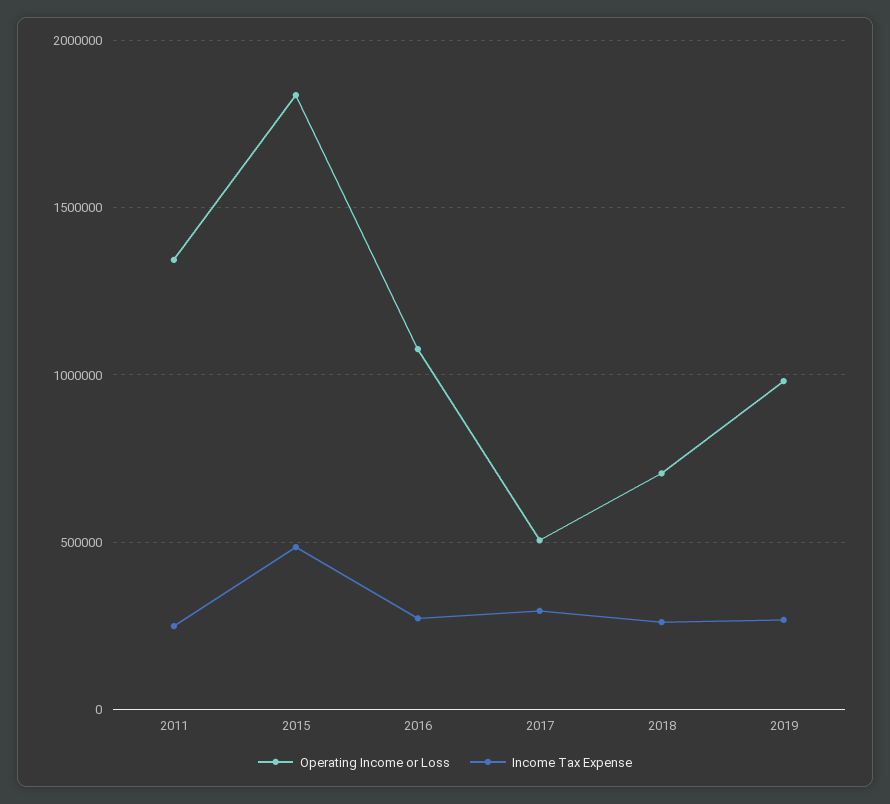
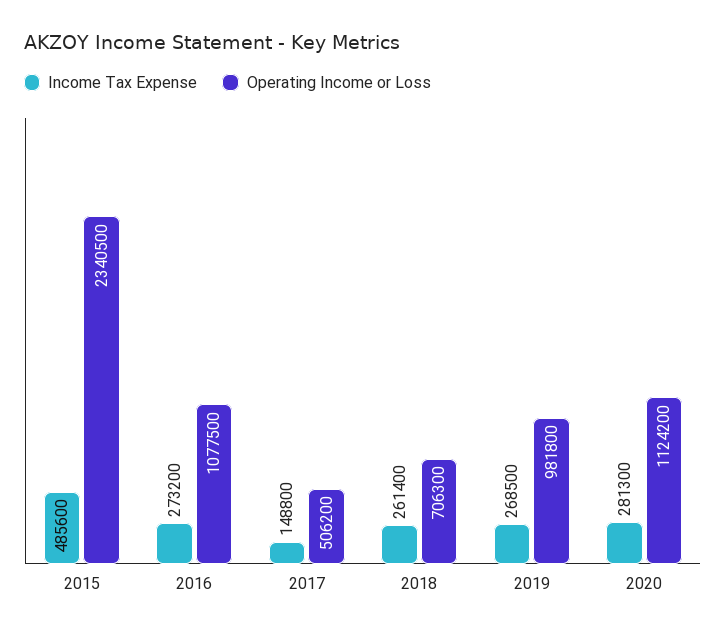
Operating Income or Loss, 2011: 1350000 -> none
Income Tax Expense, 2011: 250000 -> none
Operating Income or Loss, 2015: 1850000 -> 2340500
Income Tax Expense, 2017: 300000 -> 148800
Income Tax Expense, 2020: none -> 281300
Operating Income or Loss, 2020: none -> 1124200

